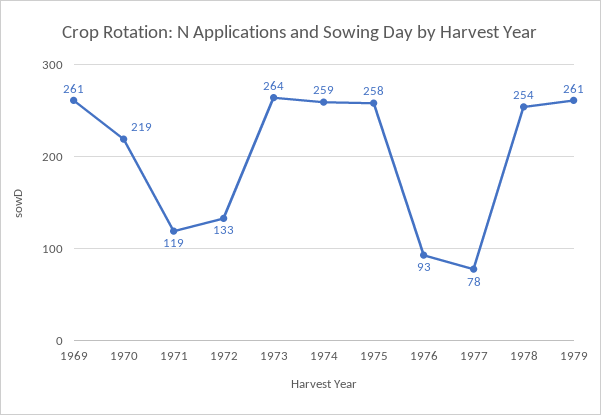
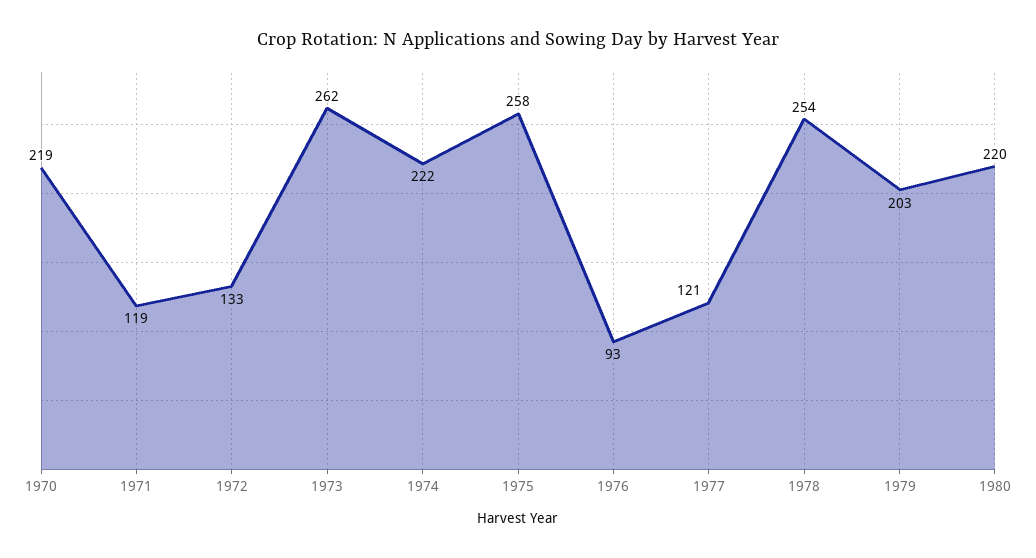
1969: 261 -> none
1973: 264 -> 262
1974: 259 -> 222
1977: 78 -> 121
1979: 261 -> 203
1980: none -> 220

